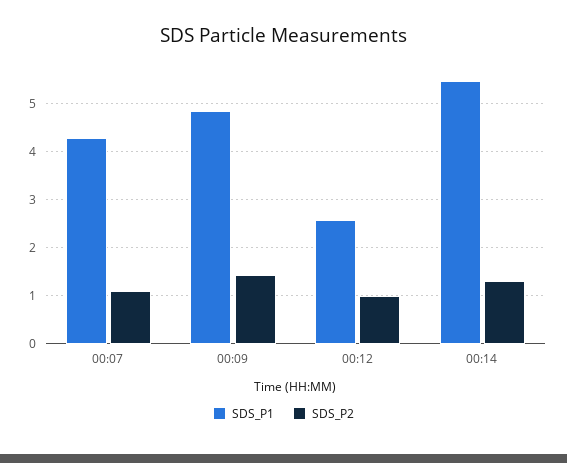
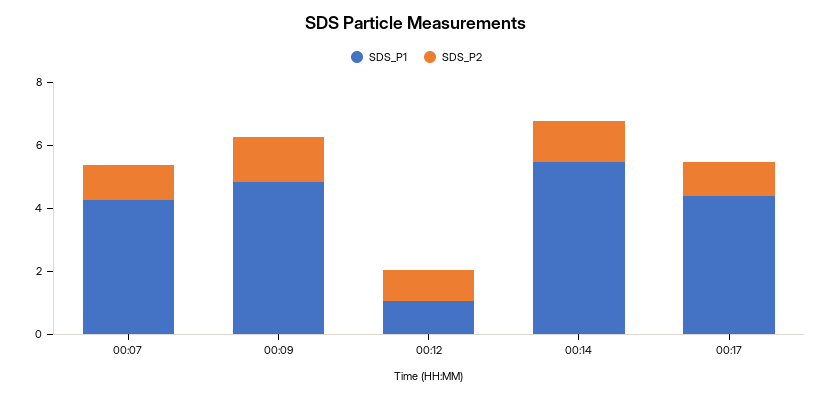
SDS_P1, 00:12: 2.6 -> 1
SDS_P1, 00:17: none -> 4.5
SDS_P2, 00:17: none -> 1

